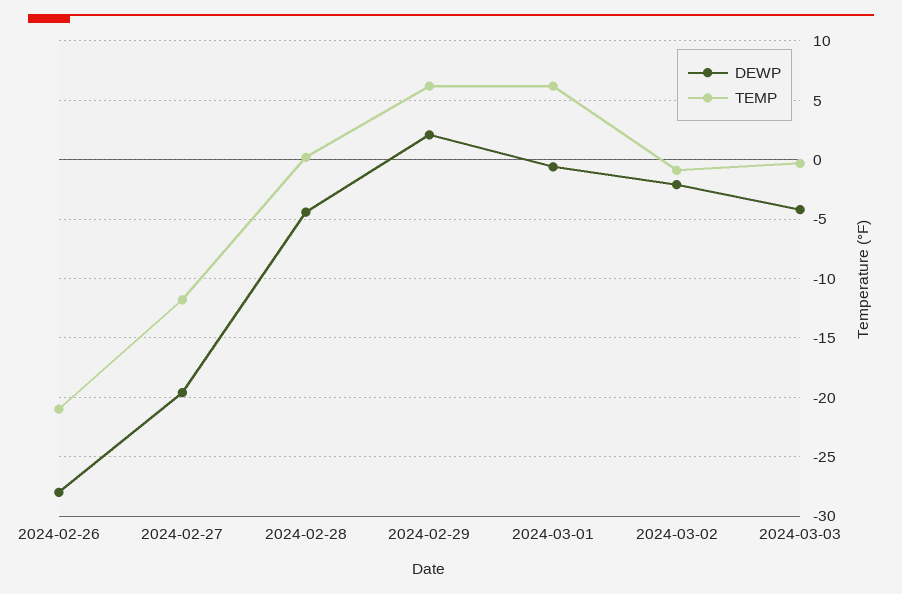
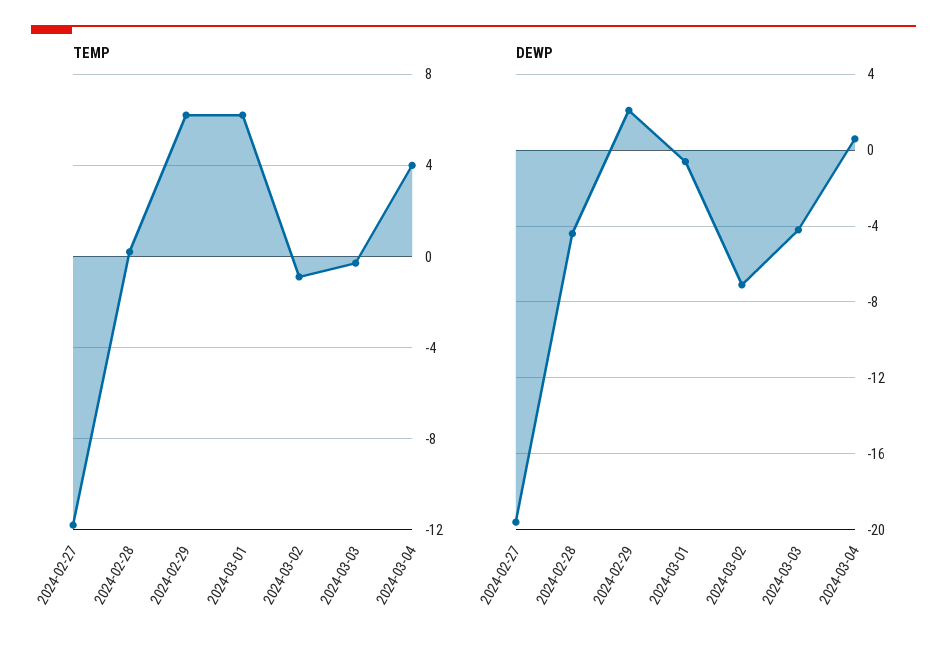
DEWP, 2024-02-26: -28 -> none
TEMP, 2024-02-26: -21 -> none
DEWP, 2024-03-02: -2 -> -7
TEMP, 2024-03-04: none -> 4
DEWP, 2024-03-04: none -> 0.5

